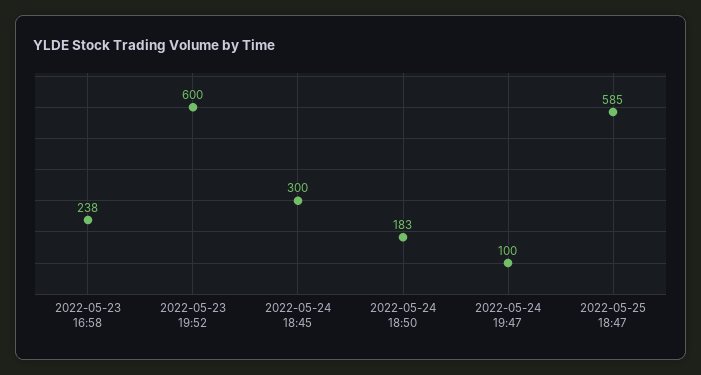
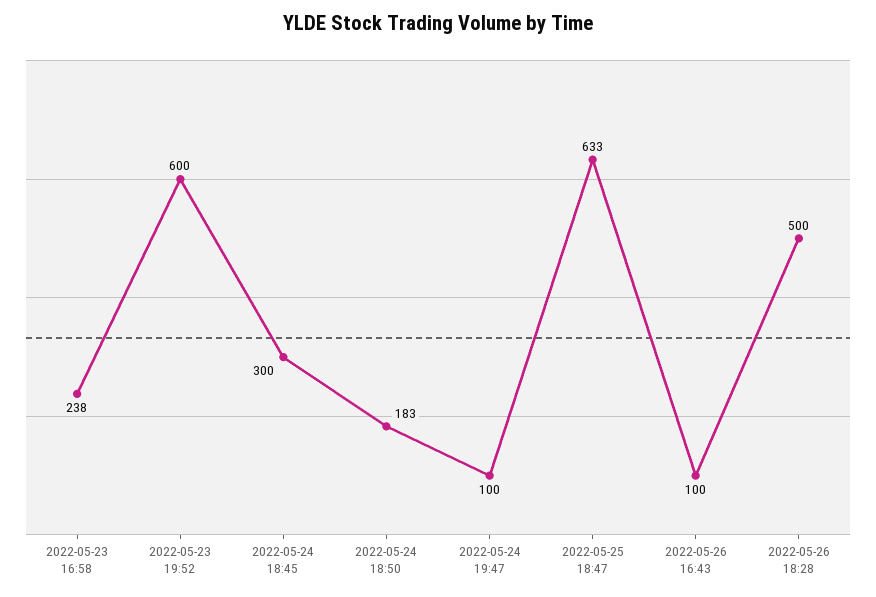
2022-05-25 18:47: 585 -> 633
2022-05-26 16:43: none -> 100
2022-05-26 18:28: none -> 500

